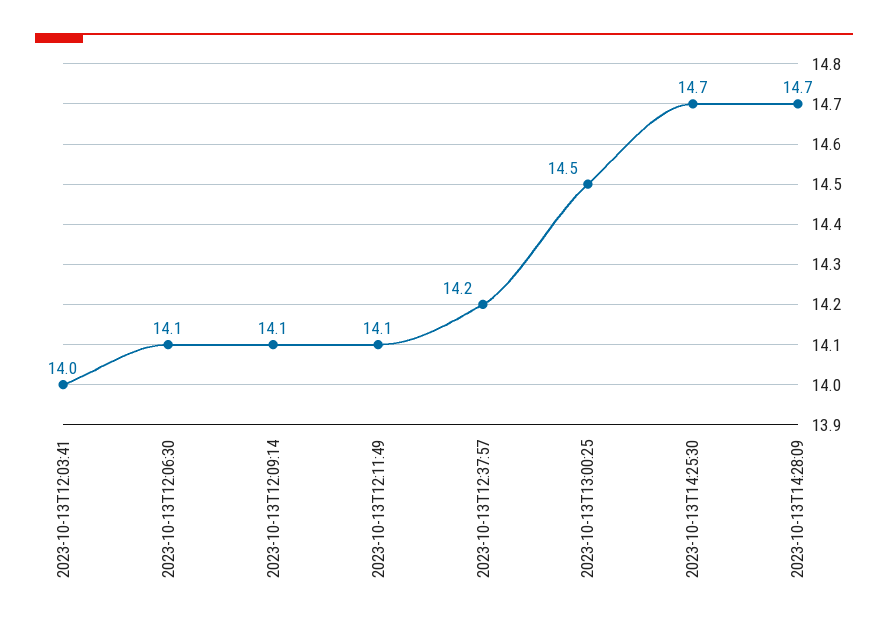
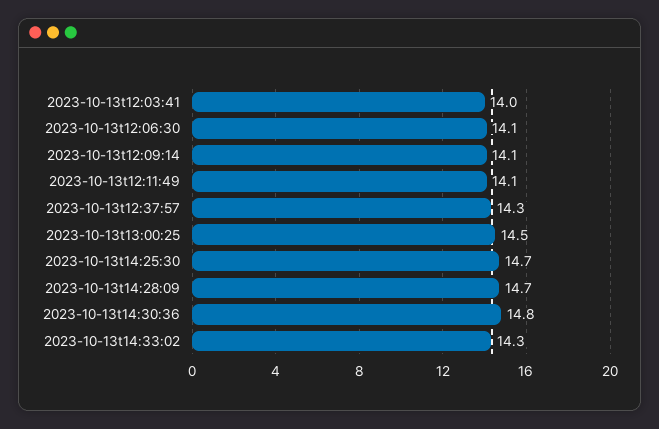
2023-10-13T12:37:57: 14.2 -> 14.3
2023-10-13t14:30:36: none -> 14.8
2023-10-13t14:33:02: none -> 14.3

